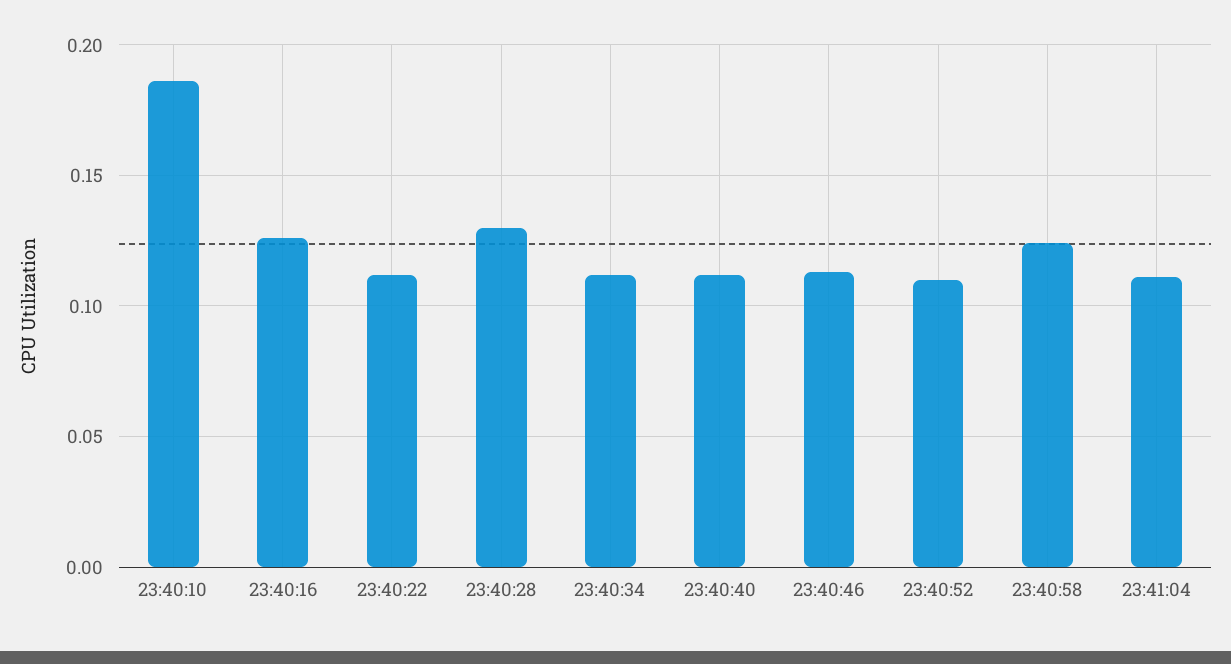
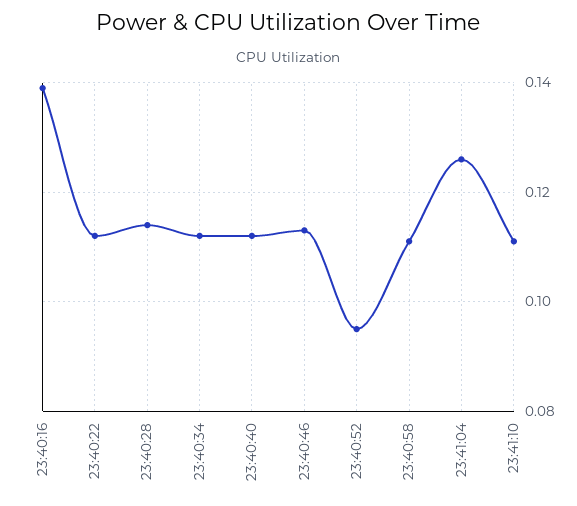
23:40:10: 0.185 -> none
23:40:16: 0.125 -> 0.14
23:40:28: 0.13 -> 0.115
23:40:52: 0.11 -> 0.095
23:40:58: 0.125 -> 0.11
23:41:04: 0.11 -> 0.125
23:41:10: none -> 0.11

